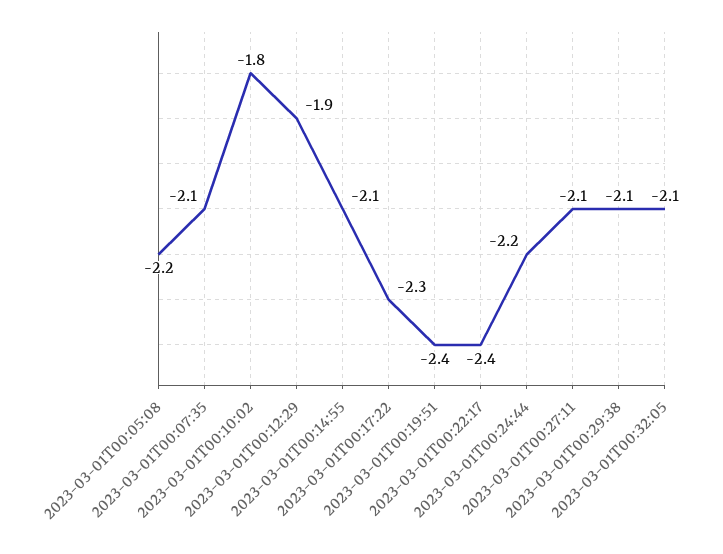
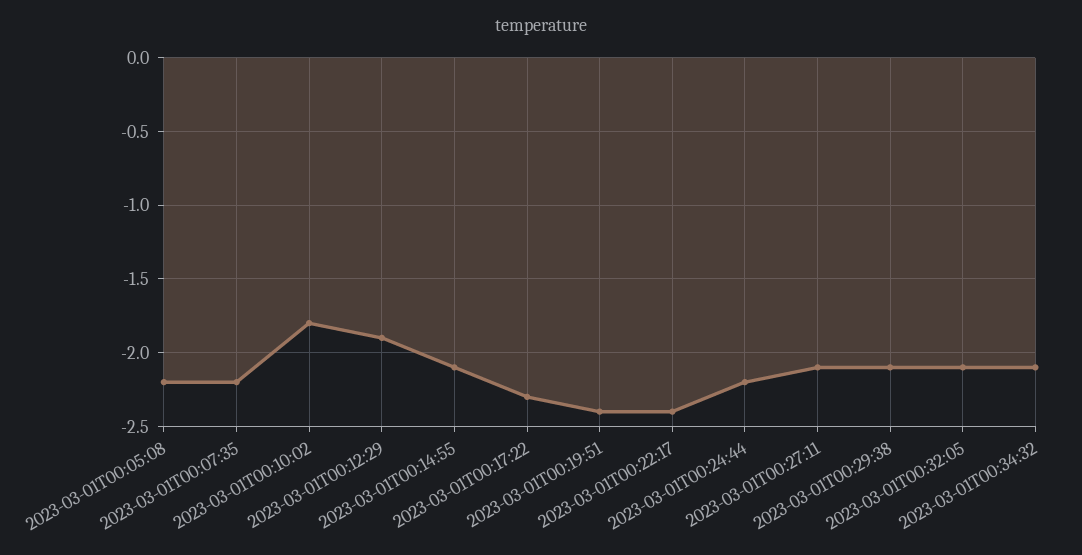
2023-03-01T00:07:35: -2.1 -> -2.2
2023-03-01T00:34:32: none -> -2.1

